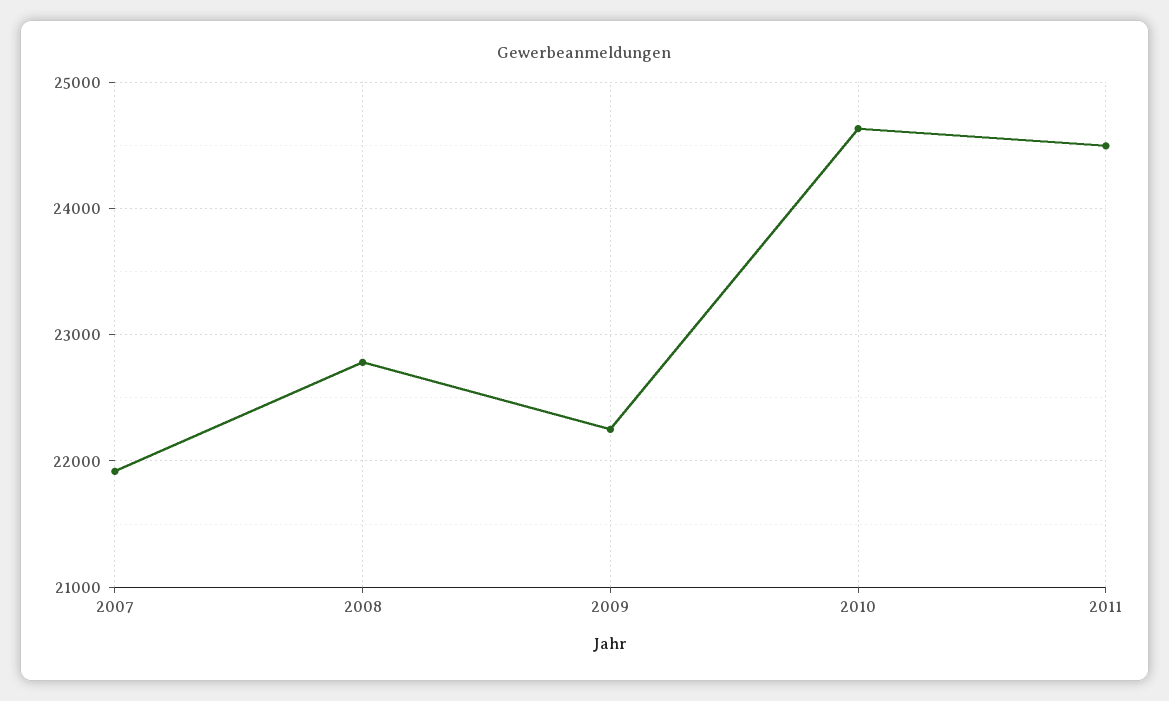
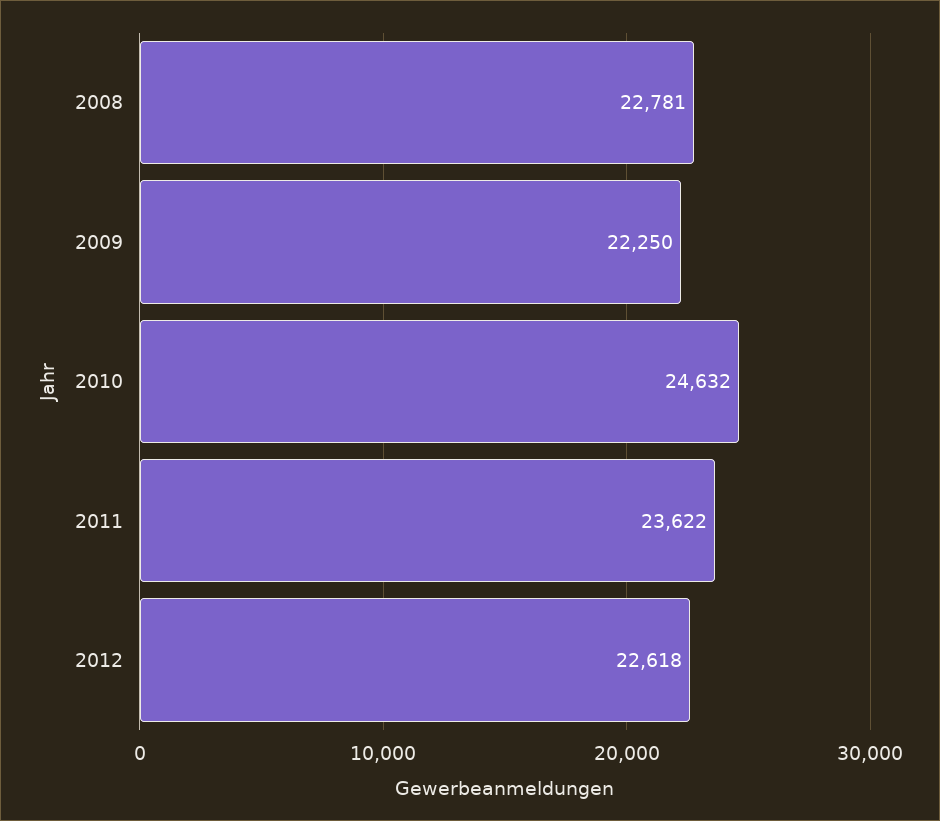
2007: 21900 -> none
2011: 24500 -> 23622
2012: none -> 22618

